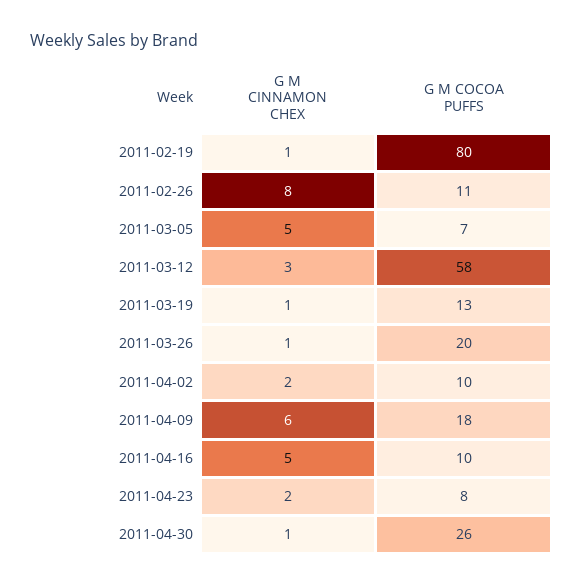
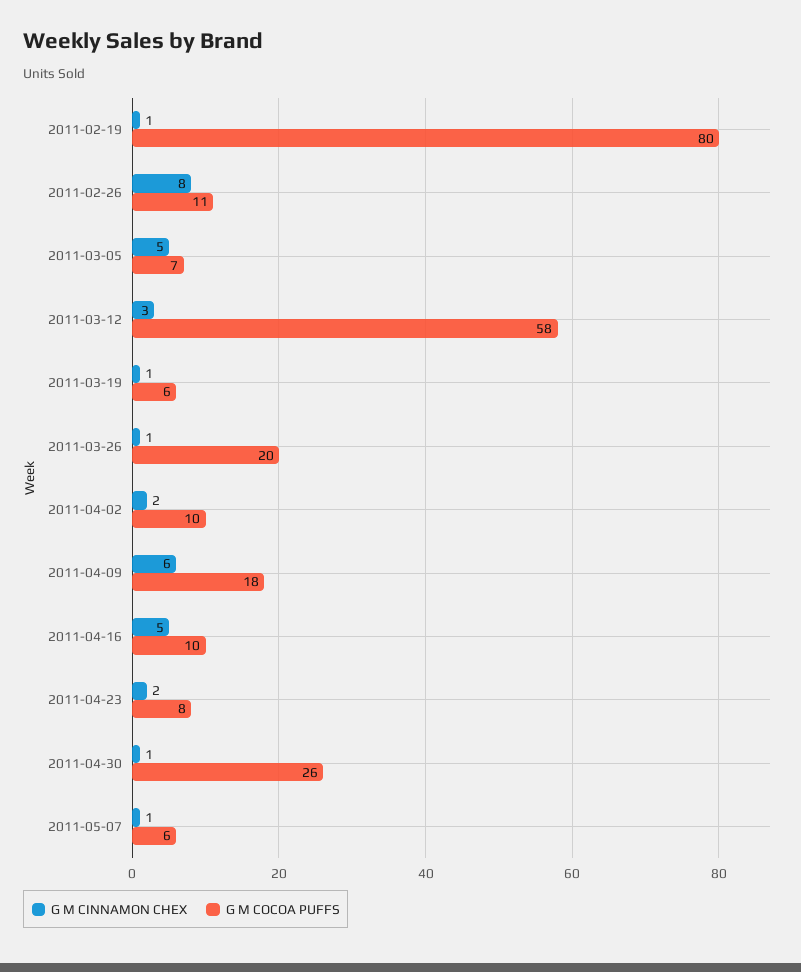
G M COCOA PUFFS, 2011-03-19: 13 -> 6
G M CINNAMON CHEX, 2011-05-07: none -> 1
G M COCOA PUFFS, 2011-05-07: none -> 6

